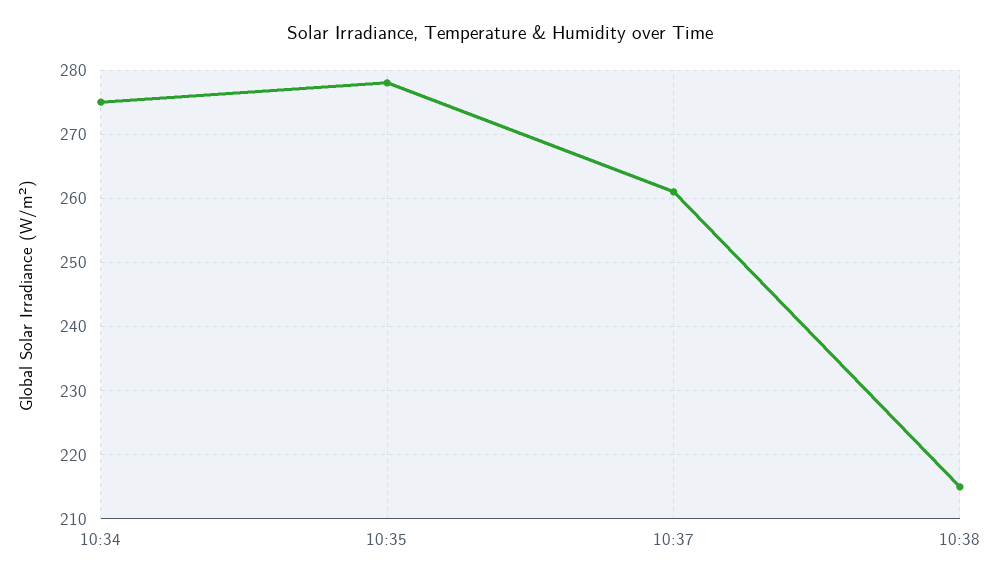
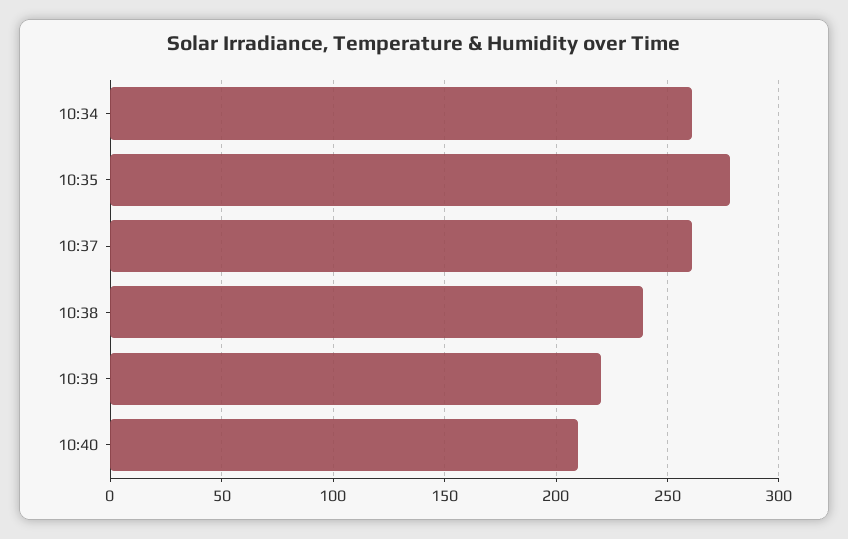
10:34: 275 -> 260
10:38: 215 -> 240
10:39: none -> 220
10:40: none -> 210

